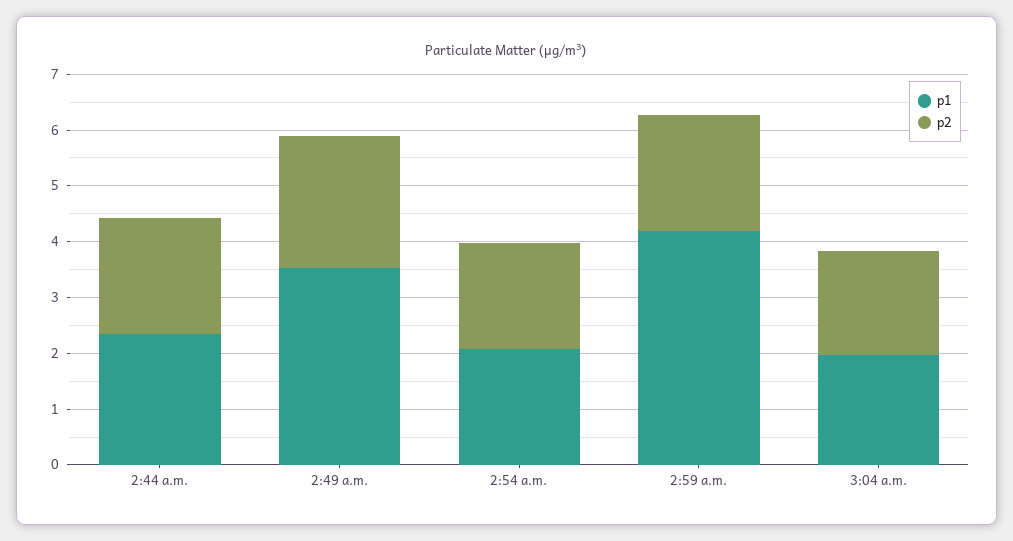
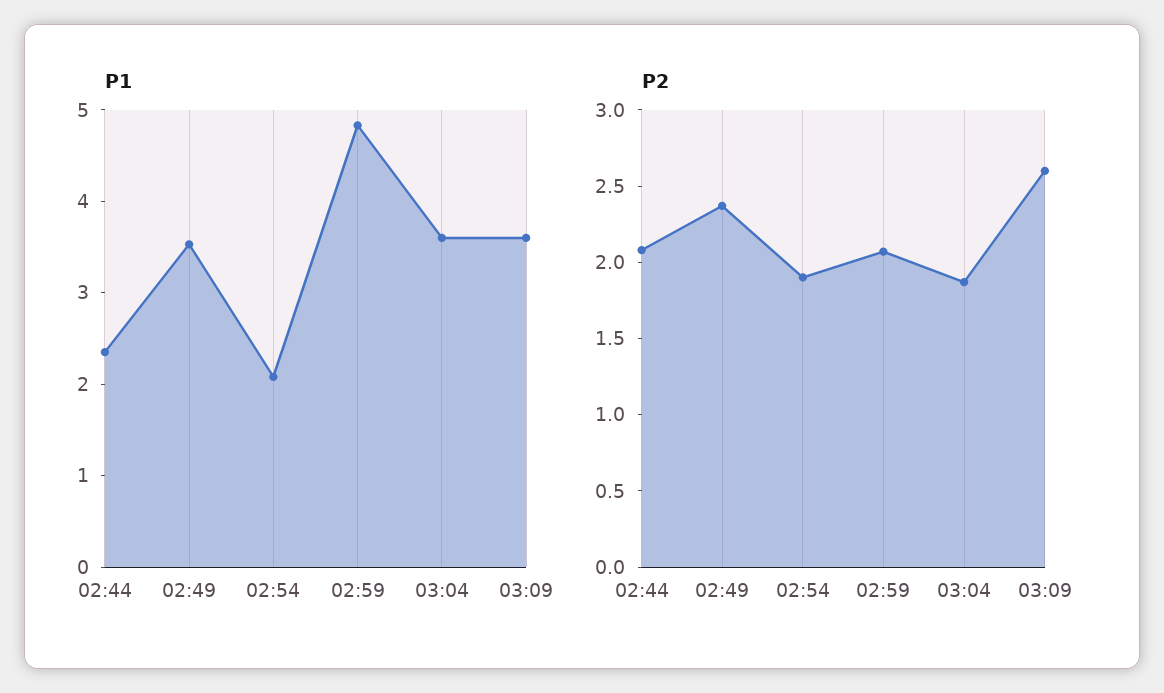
p1, 2:59 a.m.: 4.2 -> 4.8
p1, 3:04 a.m.: 2 -> 3.6
p1, 03:09: none -> 3.6
p2, 03:09: none -> 2.6

